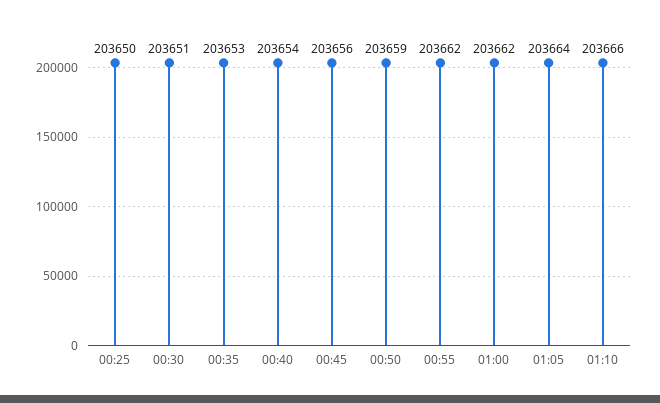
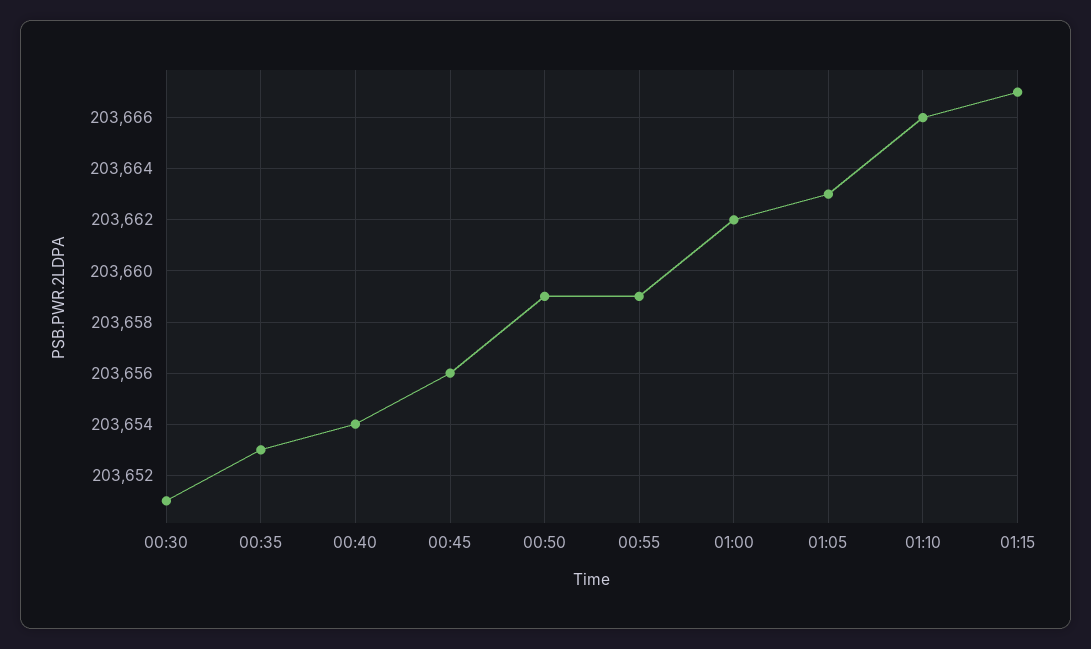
00:25: 203650 -> none
00:55: 203662 -> 203659
01:05: 203664 -> 203663
01:15: none -> 203667

